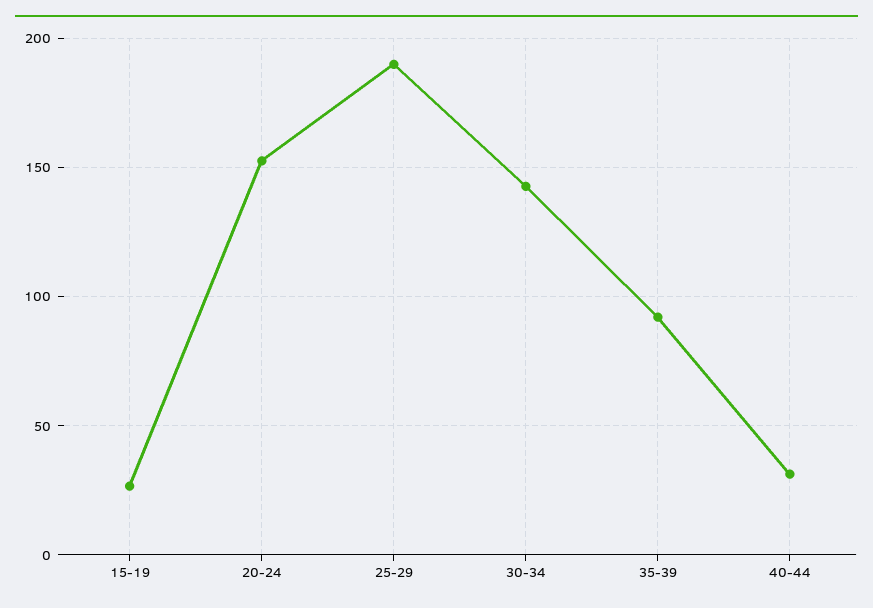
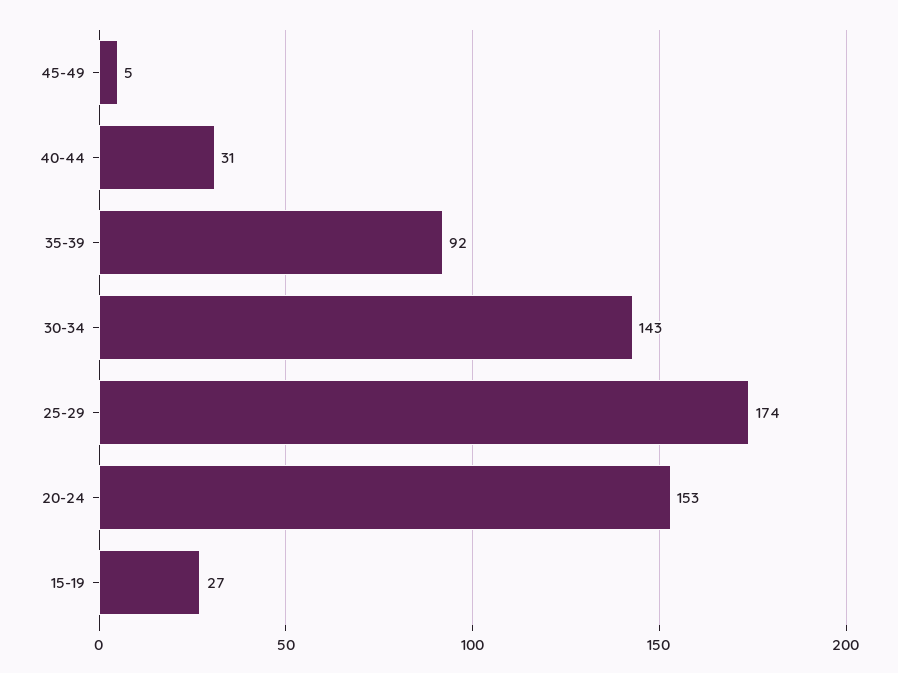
25-29: 190 -> 174
45-49: none -> 5

